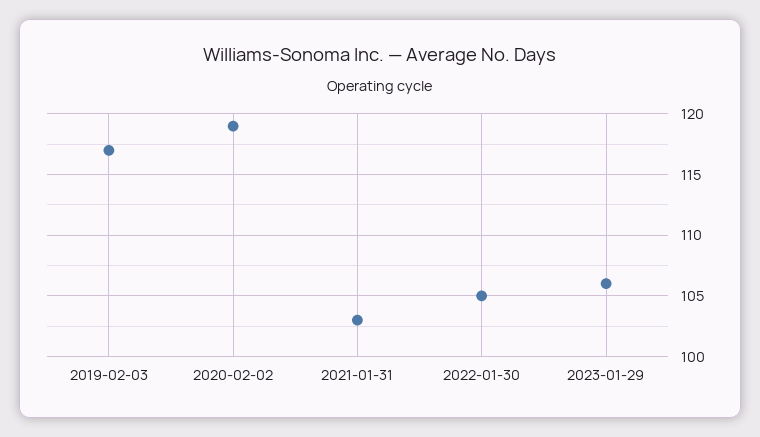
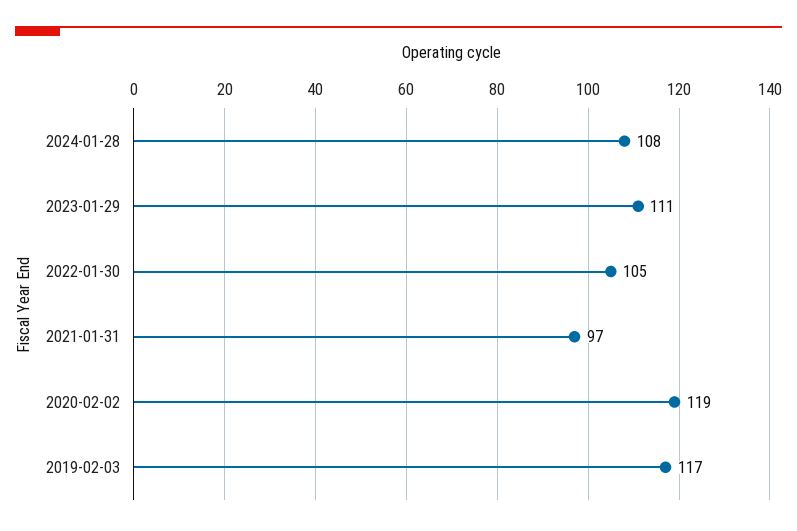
2021-01-31: 103 -> 97
2023-01-29: 106 -> 111
2024-01-28: none -> 108

